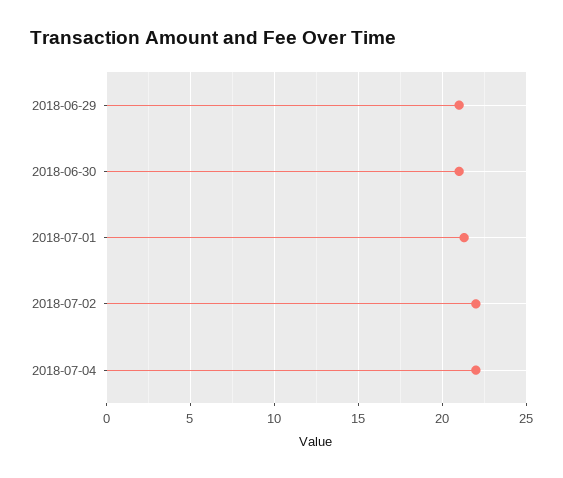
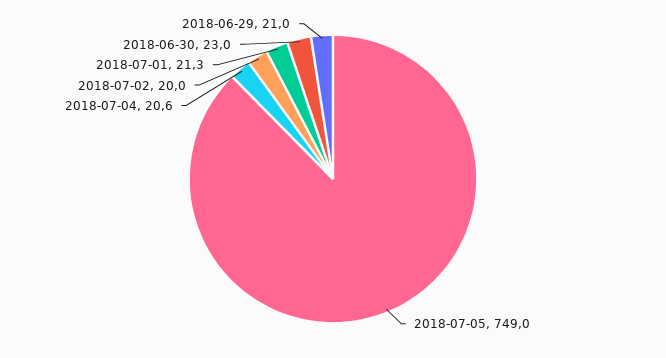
2018-06-30: 21 -> 23
2018-07-02: 22 -> 20
2018-07-04: 22 -> 20.6
2018-07-05: none -> 749

